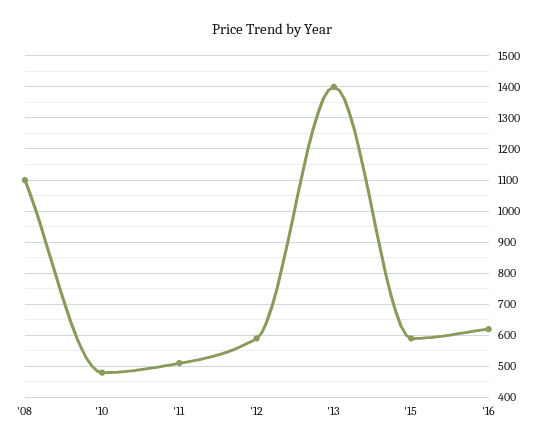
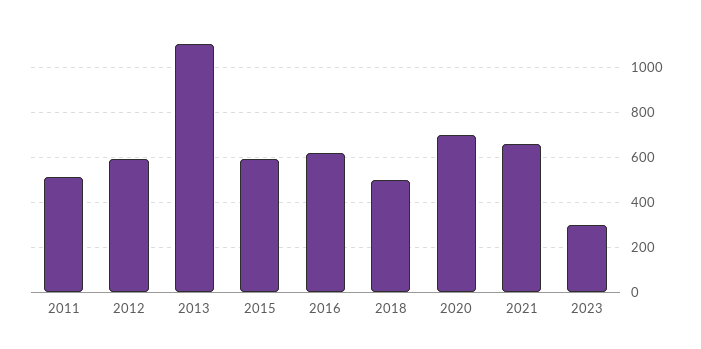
'08: 1100 -> none
'10: 480 -> none
'13: 1400 -> 1100
2018: none -> 500
2020: none -> 700
2021: none -> 650
2023: none -> 300

